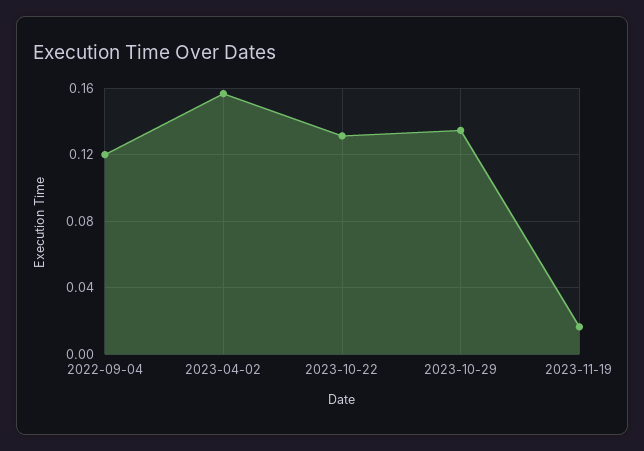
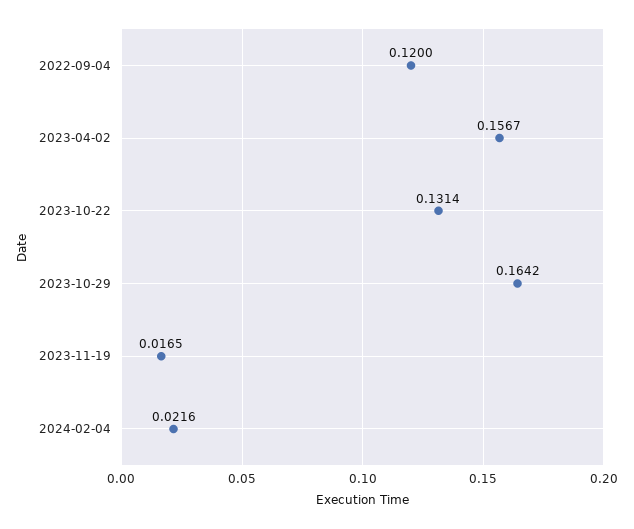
2023-10-29: 0.135 -> 0.1642
2024-02-04: none -> 0.0216

